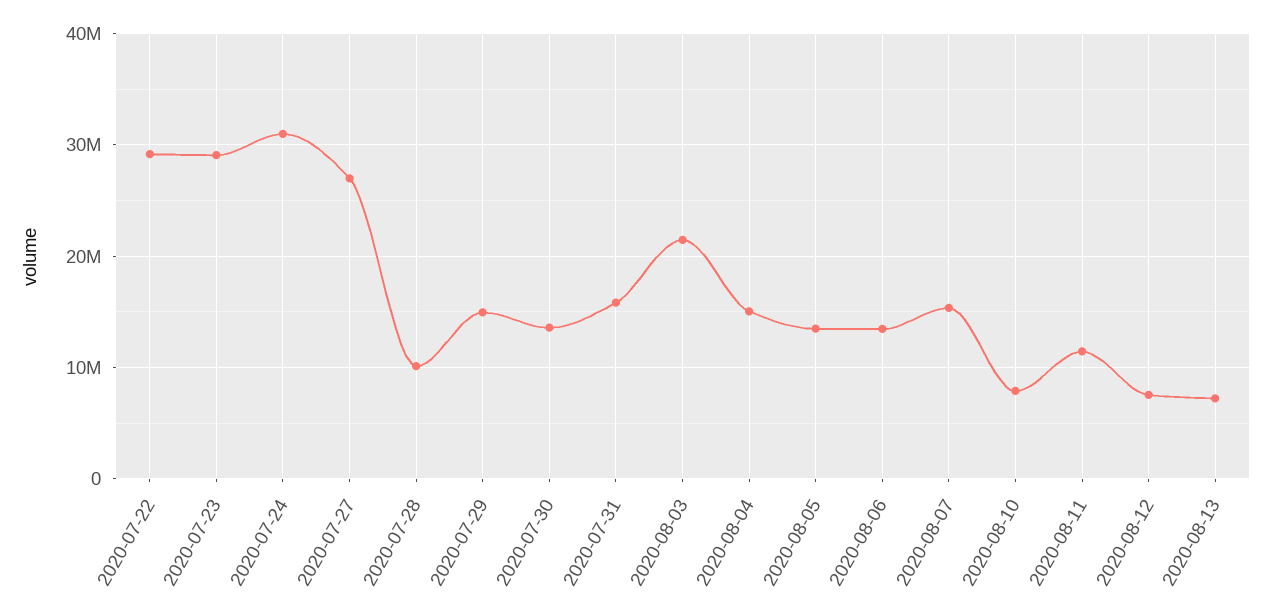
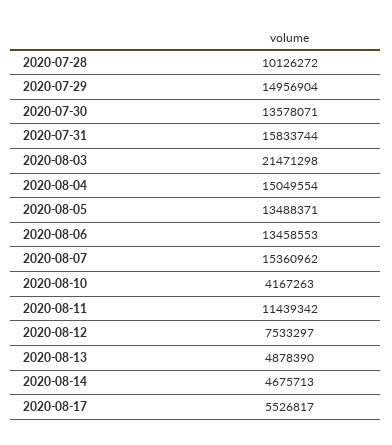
2020-07-22: 29000000 -> none
2020-07-23: 29000000 -> none
2020-07-24: 31000000 -> none
2020-07-27: 27000000 -> none
2020-08-10: 8000000 -> 4167263
2020-08-13: 7000000 -> 4878390
2020-08-14: none -> 4675713
2020-08-17: none -> 5526817

